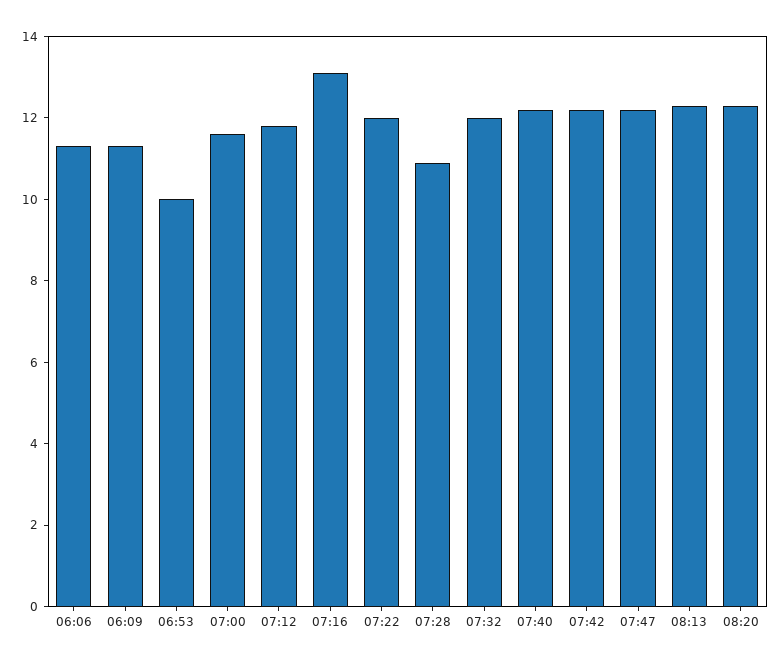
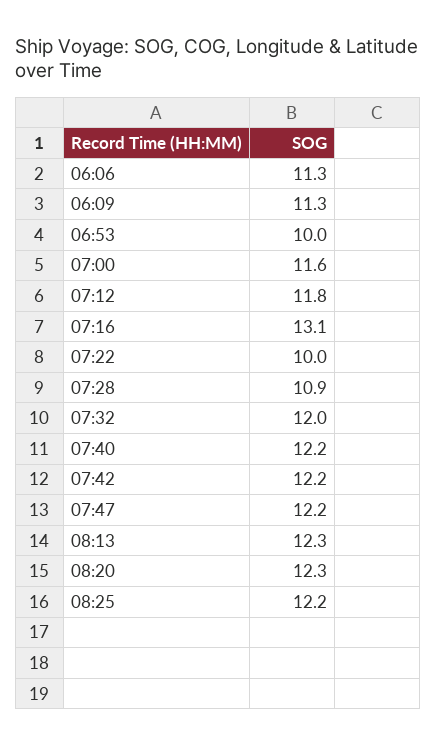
07:22: 12 -> 10
08:25: none -> 12.2

